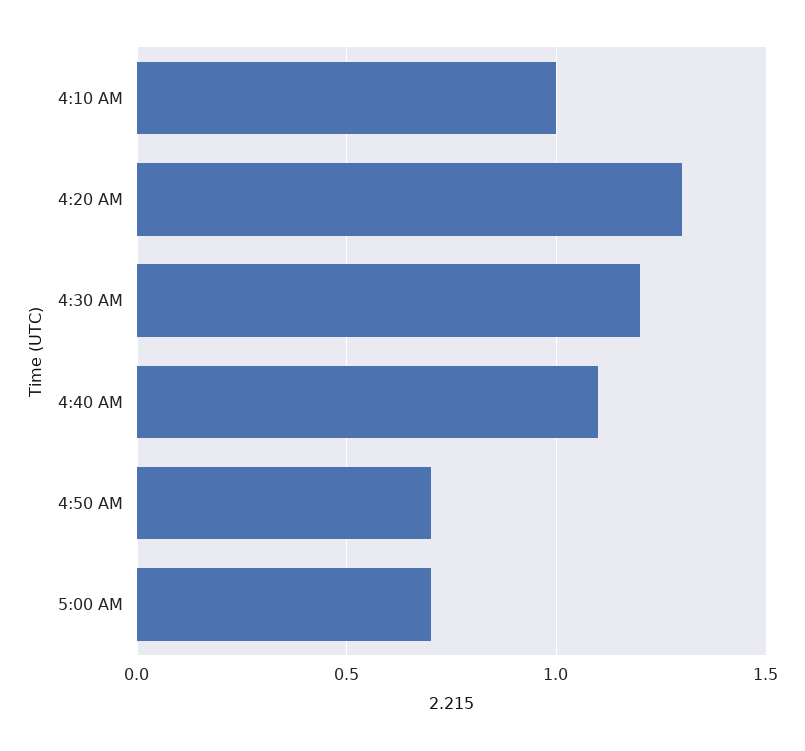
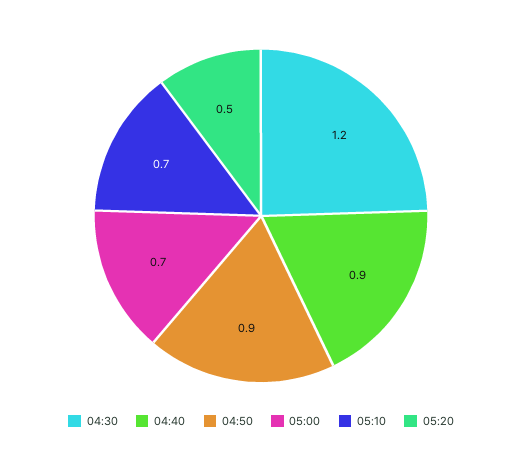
4:10 AM: 1 -> none
4:20 AM: 1.3 -> none
4:40 AM: 1.1 -> 0.9
4:50 AM: 0.7 -> 0.9
05:10: none -> 0.7
05:20: none -> 0.5

